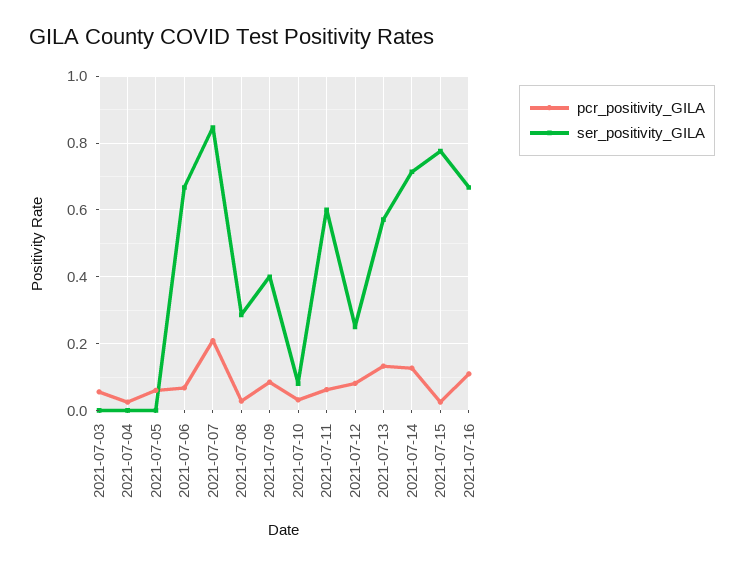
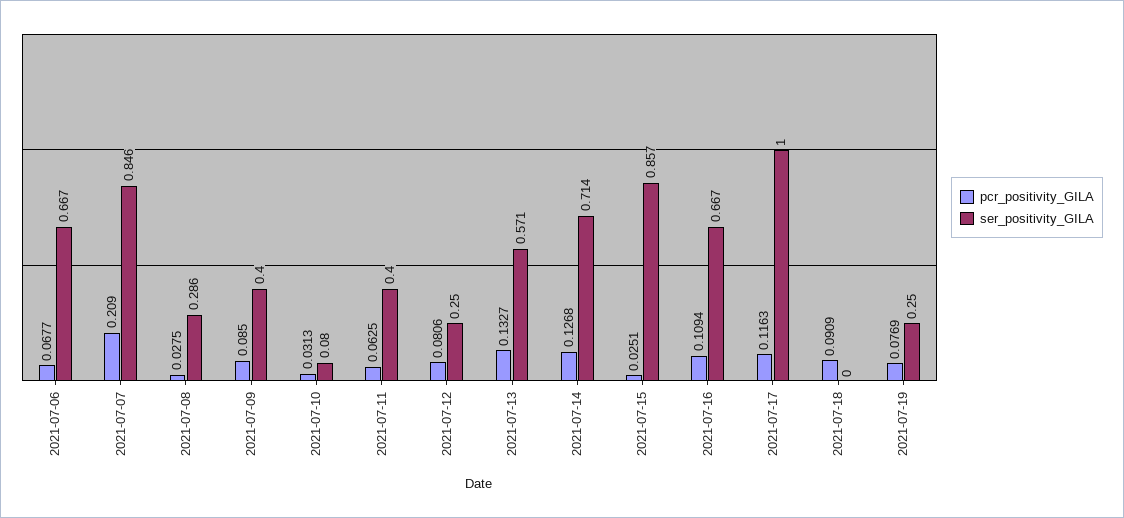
pcr_positivity_GILA, 2021-07-03: 0.06 -> none
ser_positivity_GILA, 2021-07-03: 0 -> none
pcr_positivity_GILA, 2021-07-04: 0.02 -> none
ser_positivity_GILA, 2021-07-04: 0 -> none
pcr_positivity_GILA, 2021-07-05: 0.06 -> none
ser_positivity_GILA, 2021-07-05: 0 -> none
ser_positivity_GILA, 2021-07-11: 0.6 -> 0.4
ser_positivity_GILA, 2021-07-15: 0.78 -> 0.857
pcr_positivity_GILA, 2021-07-17: none -> 0.1163
ser_positivity_GILA, 2021-07-17: none -> 1
pcr_positivity_GILA, 2021-07-18: none -> 0.0909
ser_positivity_GILA, 2021-07-18: none -> 0
pcr_positivity_GILA, 2021-07-19: none -> 0.0769
ser_positivity_GILA, 2021-07-19: none -> 0.25

